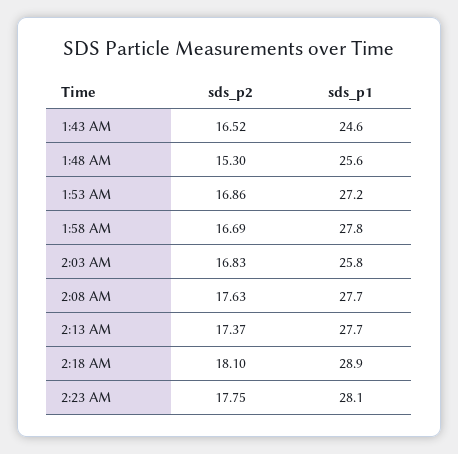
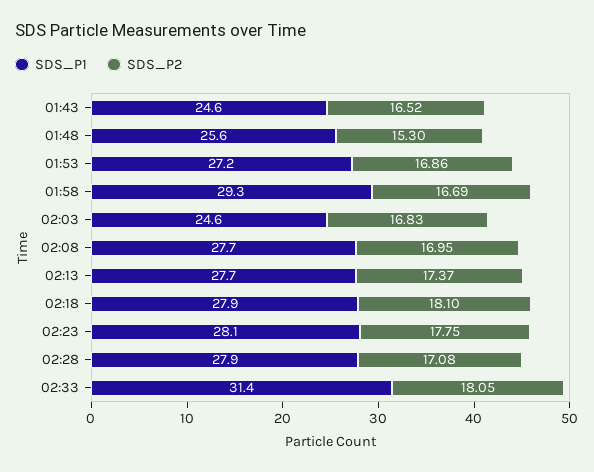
sds_p1, 1:58 AM: 27.8 -> 29.3
sds_p1, 2:03 AM: 25.8 -> 24.6
sds_p2, 2:08 AM: 17.63 -> 16.95
sds_p1, 2:18 AM: 28.9 -> 27.9
sds_p1, 02:28: none -> 27.9
sds_p2, 02:28: none -> 17.08
sds_p1, 02:33: none -> 31.4
sds_p2, 02:33: none -> 18.05

